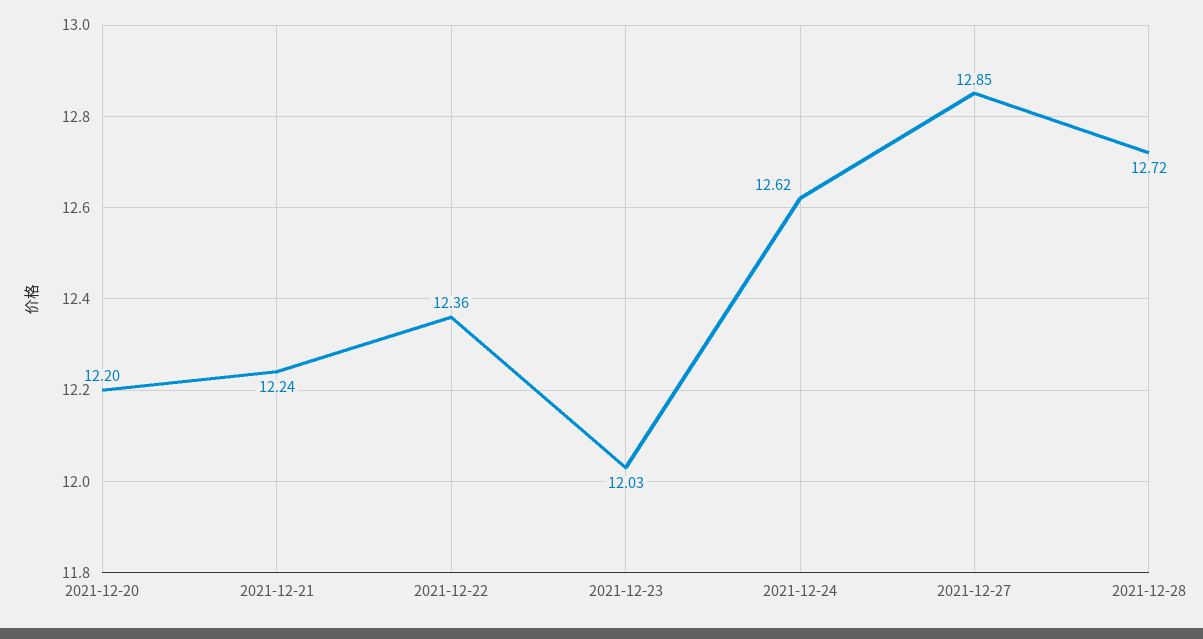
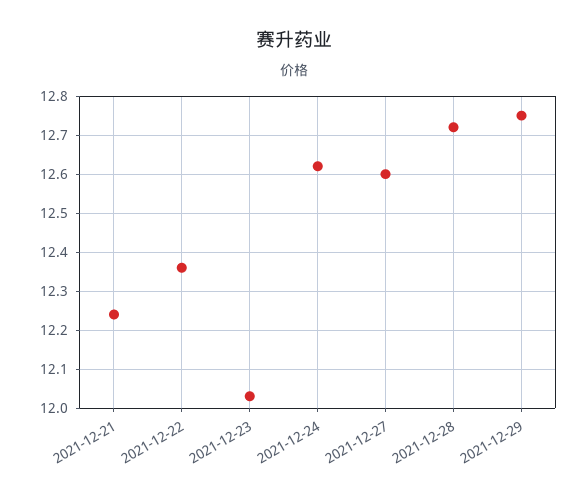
2021-12-20: 12.2 -> none
2021-12-27: 12.85 -> 12.6
2021-12-29: none -> 12.75

